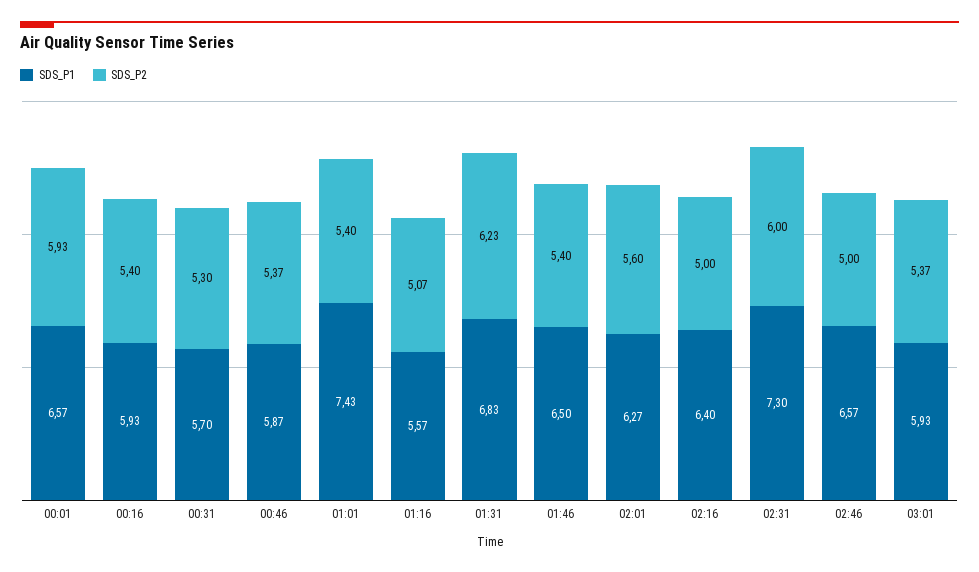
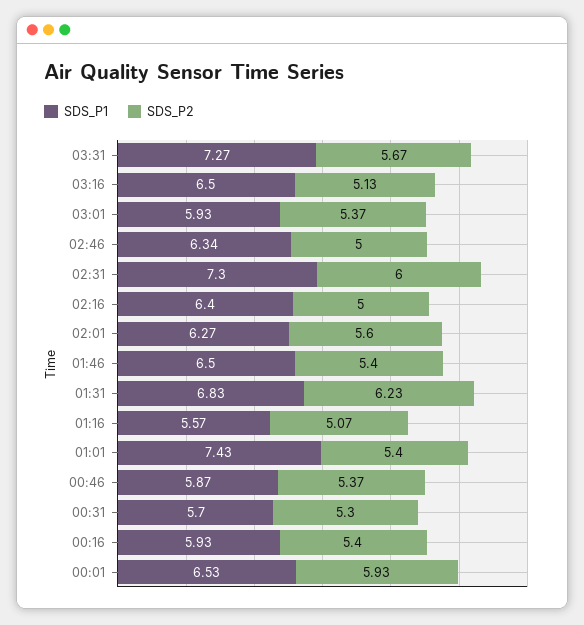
SDS_P1, 00:01: 6.57 -> 6.53
SDS_P1, 02:46: 6.57 -> 6.34
SDS_P1, 03:31: none -> 7.27
SDS_P2, 03:31: none -> 5.67
SDS_P1, 03:16: none -> 6.5
SDS_P2, 03:16: none -> 5.13

